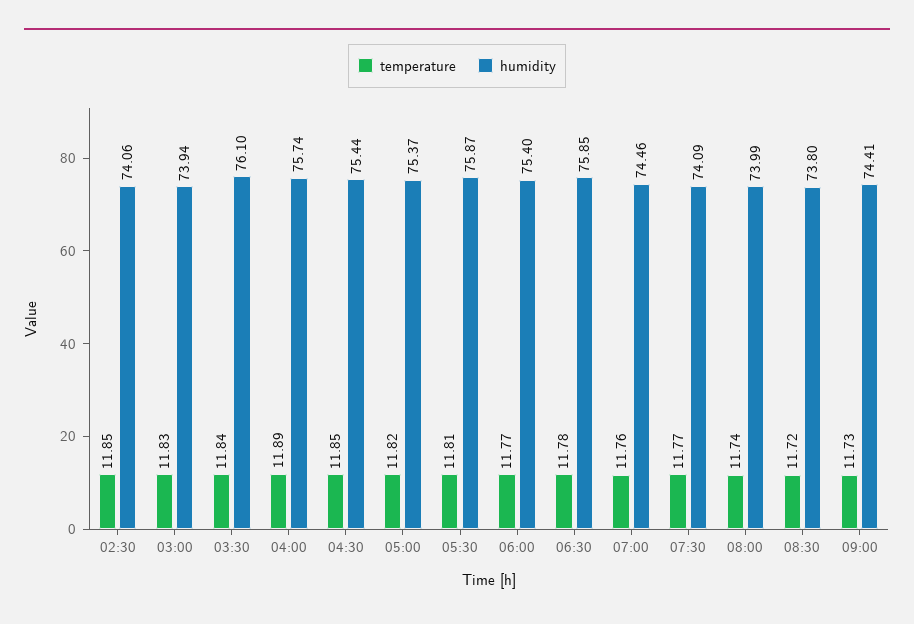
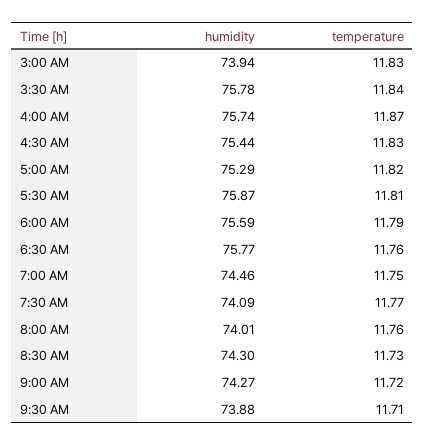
temperature, 02:30: 11.85 -> none
humidity, 02:30: 74.06 -> none
humidity, 03:30: 76.1 -> 75.78
temperature, 04:00: 11.89 -> 11.87
temperature, 04:30: 11.85 -> 11.83
humidity, 05:00: 75.37 -> 75.29
temperature, 06:00: 11.77 -> 11.79
humidity, 06:00: 75.4 -> 75.59
temperature, 06:30: 11.78 -> 11.76
humidity, 06:30: 75.85 -> 75.77
temperature, 07:00: 11.76 -> 11.75
temperature, 08:00: 11.74 -> 11.76
humidity, 08:00: 73.99 -> 74.01
temperature, 08:30: 11.72 -> 11.73
humidity, 08:30: 73.8 -> 74.3
temperature, 09:00: 11.73 -> 11.72
humidity, 09:00: 74.41 -> 74.27
humidity, 9:30 AM: none -> 73.88
temperature, 9:30 AM: none -> 11.71

